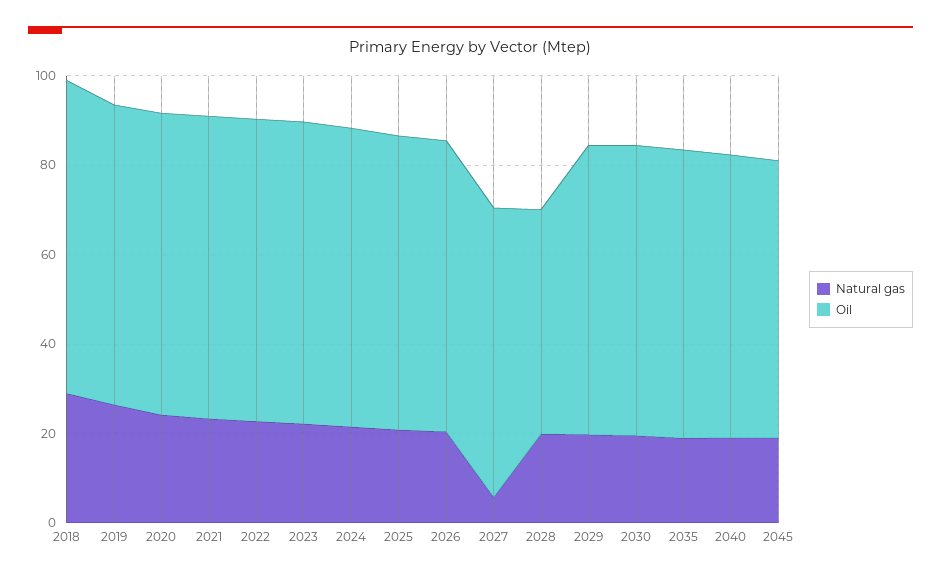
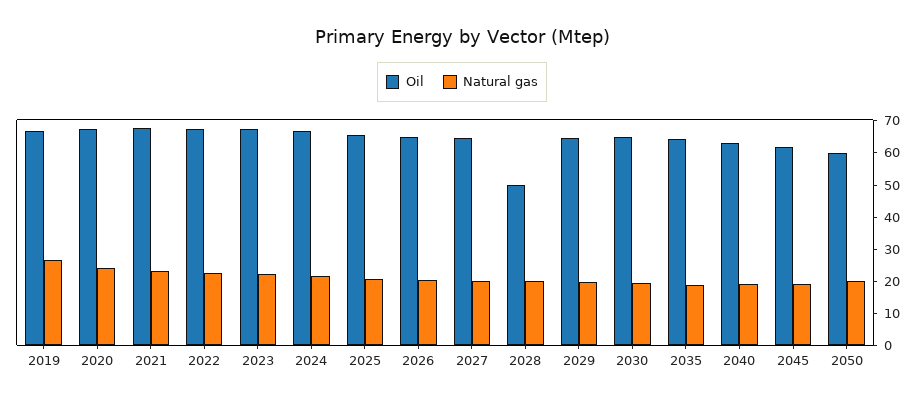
Natural gas, 2018: 30 -> none
Oil, 2018: 70 -> none
Natural gas, 2027: 5 -> 20
Oil, 2050: none -> 60
Natural gas, 2050: none -> 20

